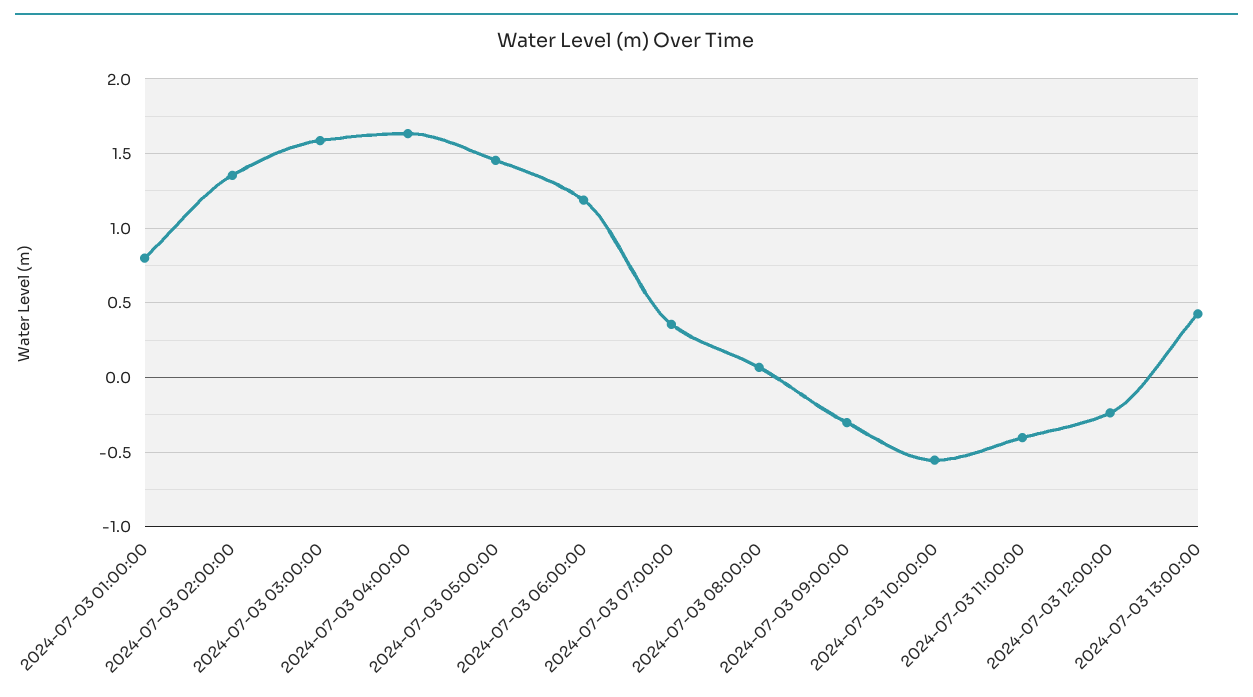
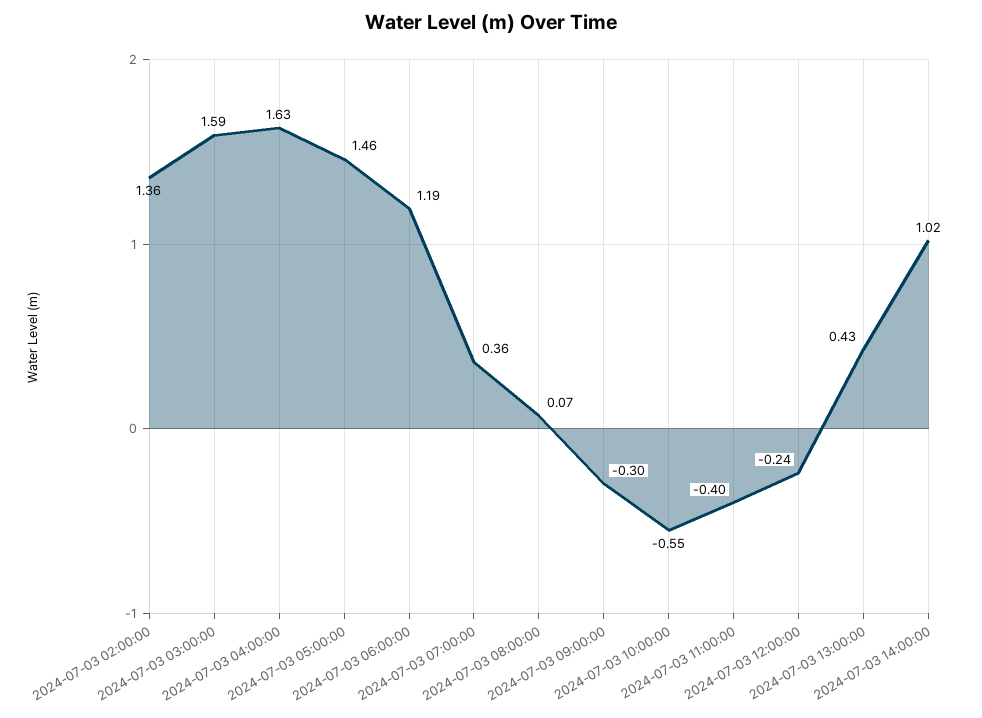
2024-07-03 01:00:00: 0.8 -> none
2024-07-03 14:00:00: none -> 1.02

